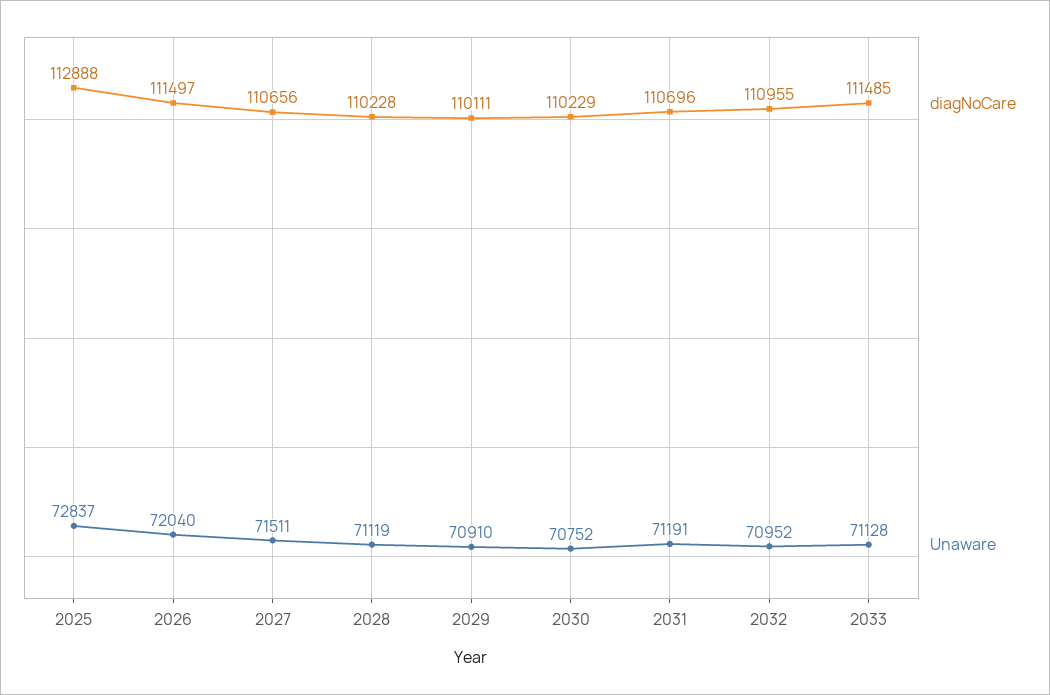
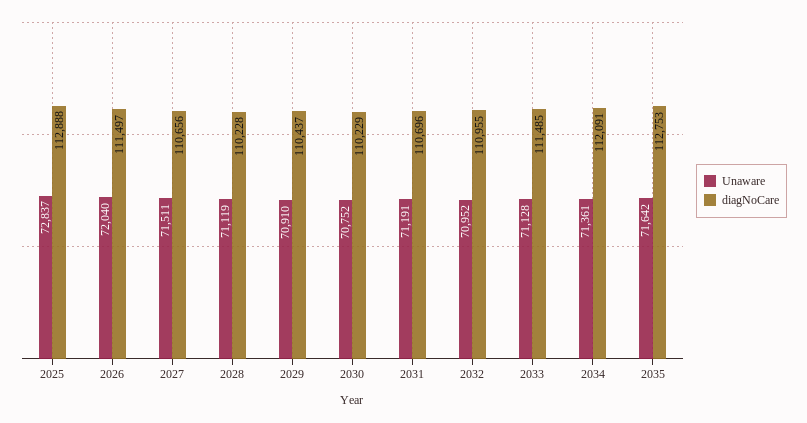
diagNoCare, 2029: 110111 -> 110437
Unaware, 2034: none -> 71361
diagNoCare, 2034: none -> 112091
Unaware, 2035: none -> 71642
diagNoCare, 2035: none -> 112753

